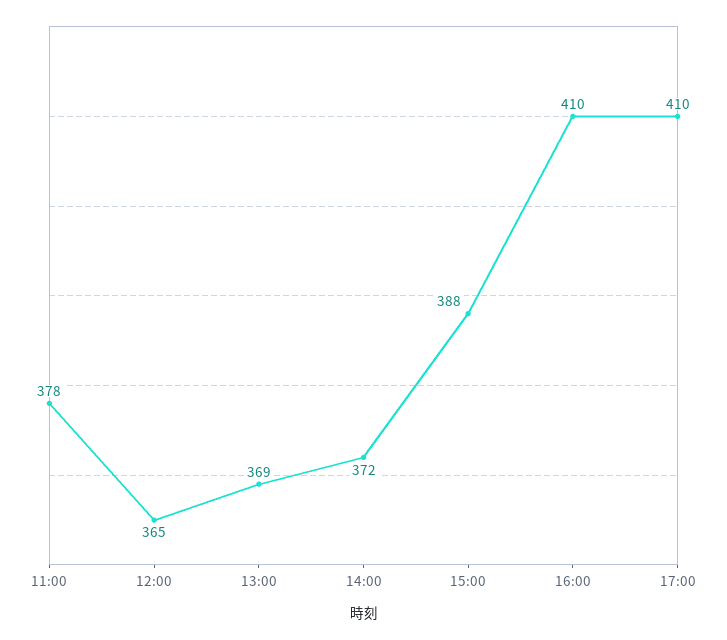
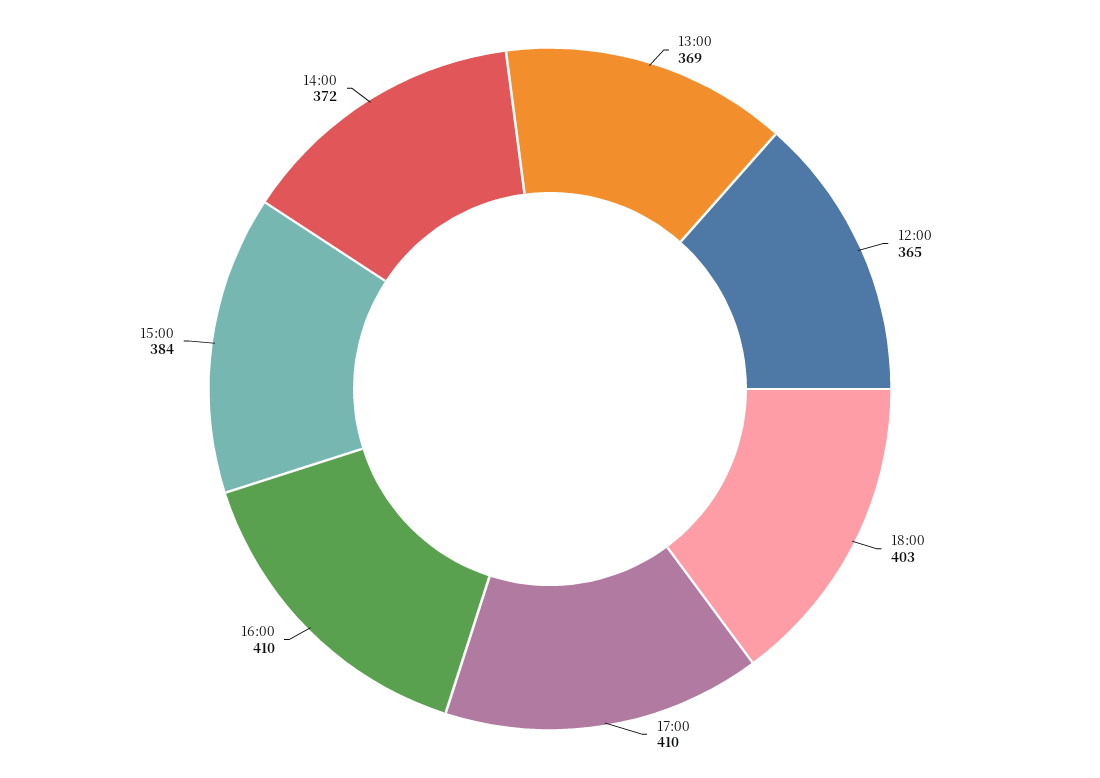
11:00: 378 -> none
15:00: 388 -> 384
18:00: none -> 403

